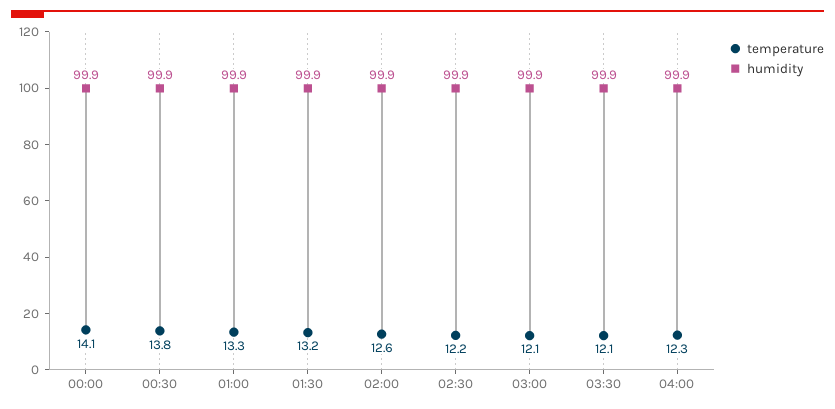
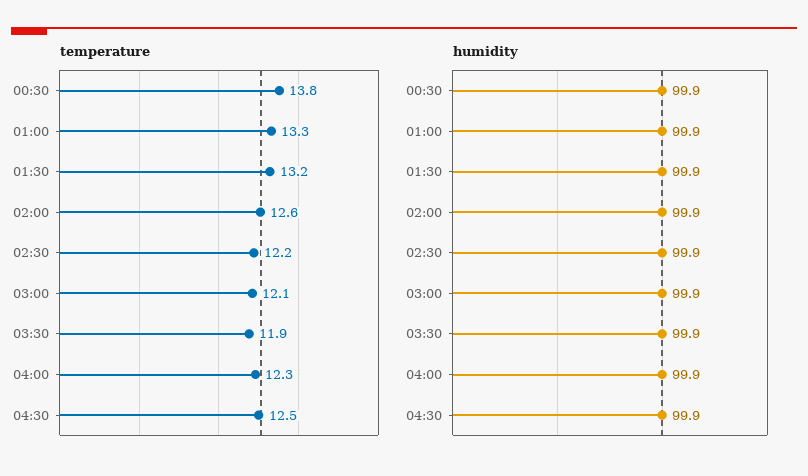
temperature, 00:00: 14.1 -> none
humidity, 00:00: 99.9 -> none
temperature, 03:30: 12.1 -> 11.9
temperature, 04:30: none -> 12.5
humidity, 04:30: none -> 99.9

